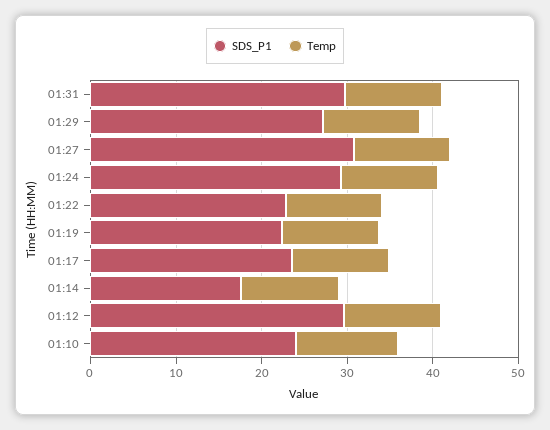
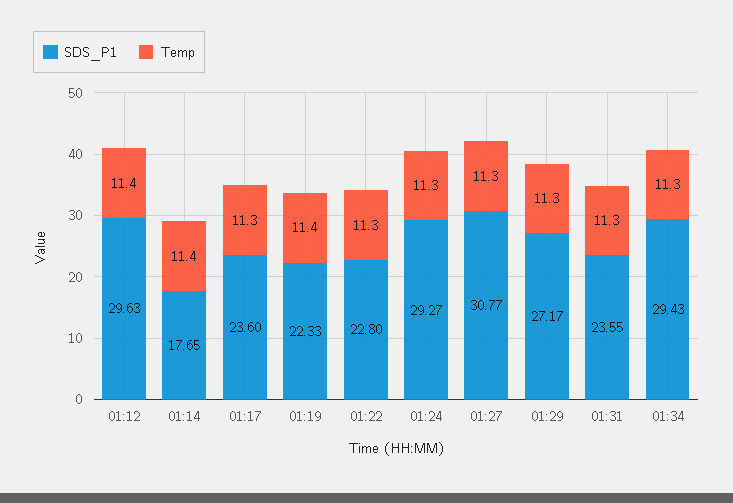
SDS_P1, 01:31: 30 -> 23.55
SDS_P1, 01:10: 24 -> none
Temp, 01:10: 12 -> none
SDS_P1, 01:34: none -> 29.43
Temp, 01:34: none -> 11.3

